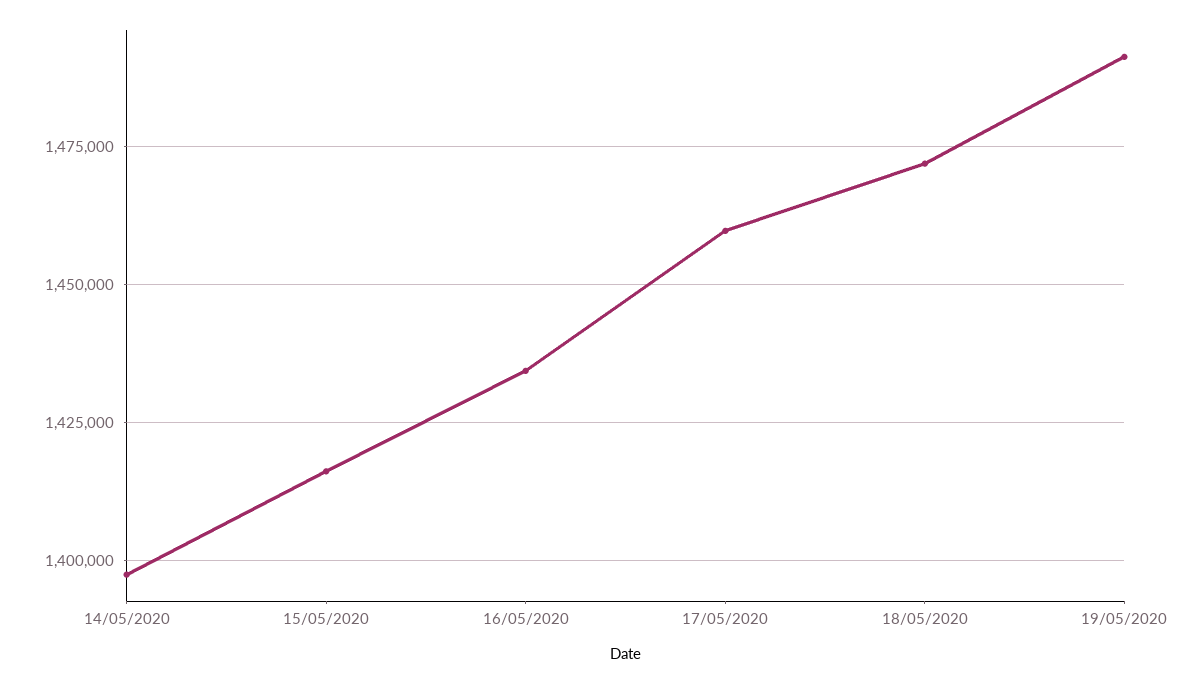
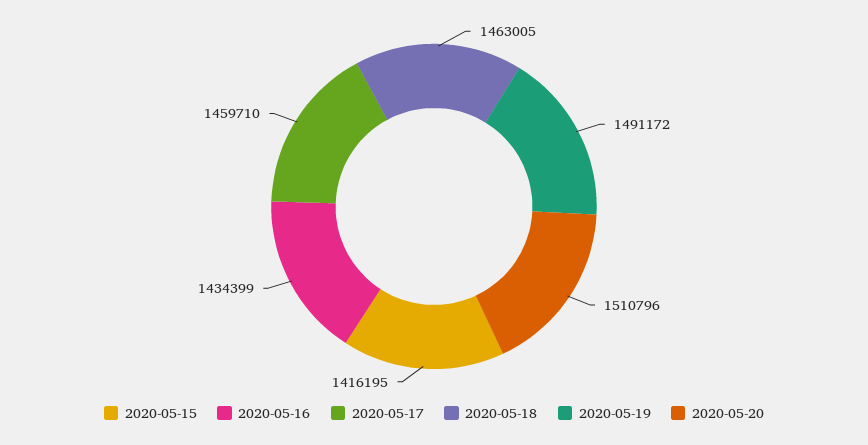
14/05/2020: 1397500 -> none
18/05/2020: 1472500 -> 1463005
2020-05-20: none -> 1510796

